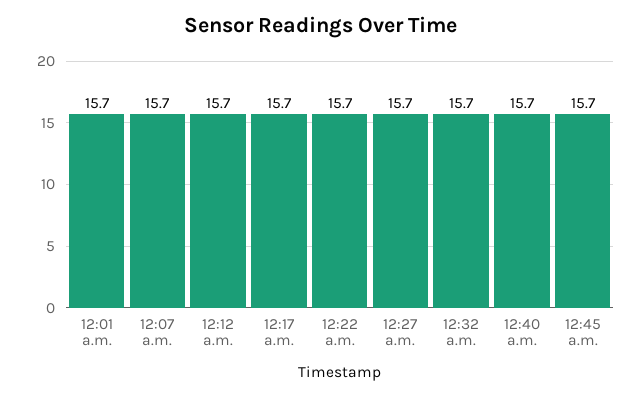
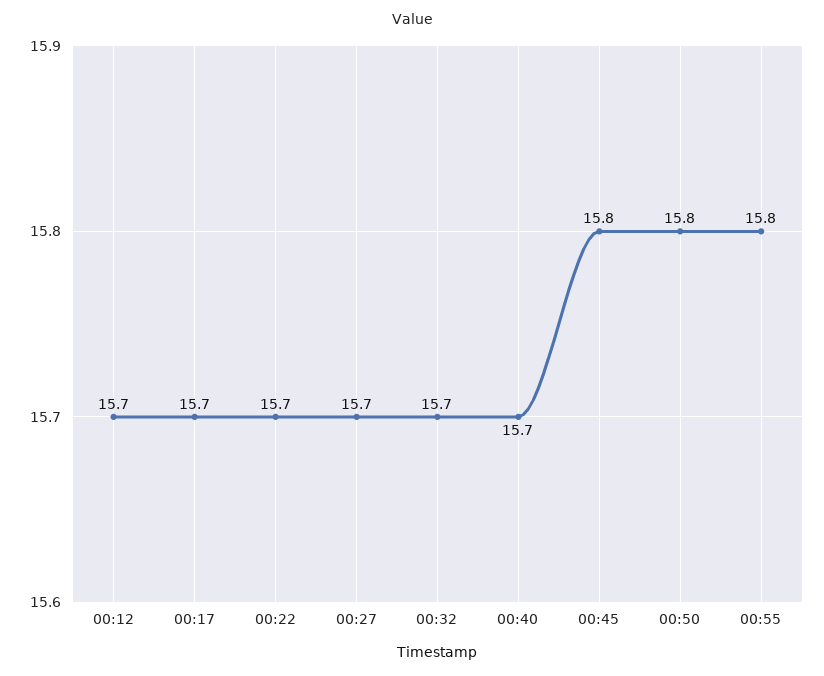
12:01 a.m.: 15.7 -> none
12:07 a.m.: 15.7 -> none
12:45 a.m.: 15.7 -> 15.8
00:50: none -> 15.8
00:55: none -> 15.8

